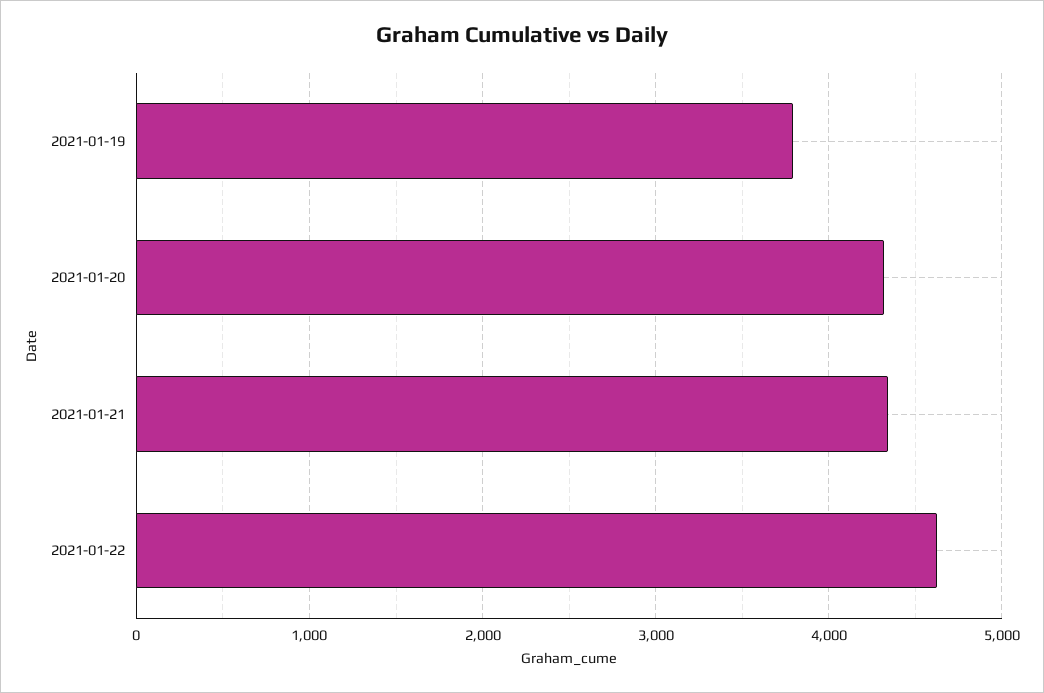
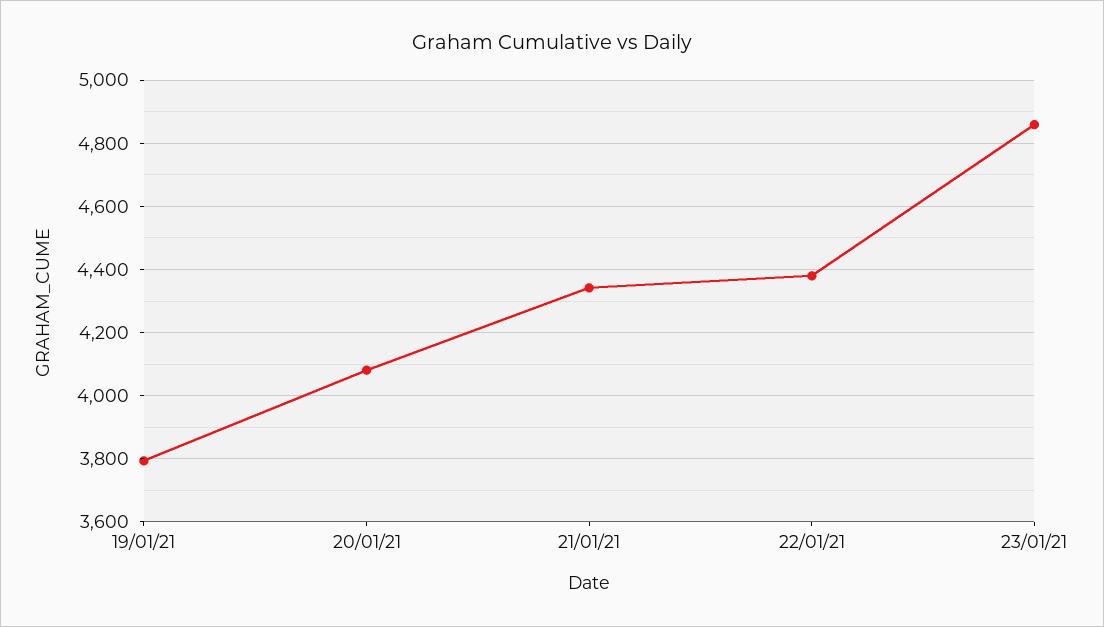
2021-01-20: 4300 -> 4080
2021-01-22: 4600 -> 4380
23/01/21: none -> 4860

